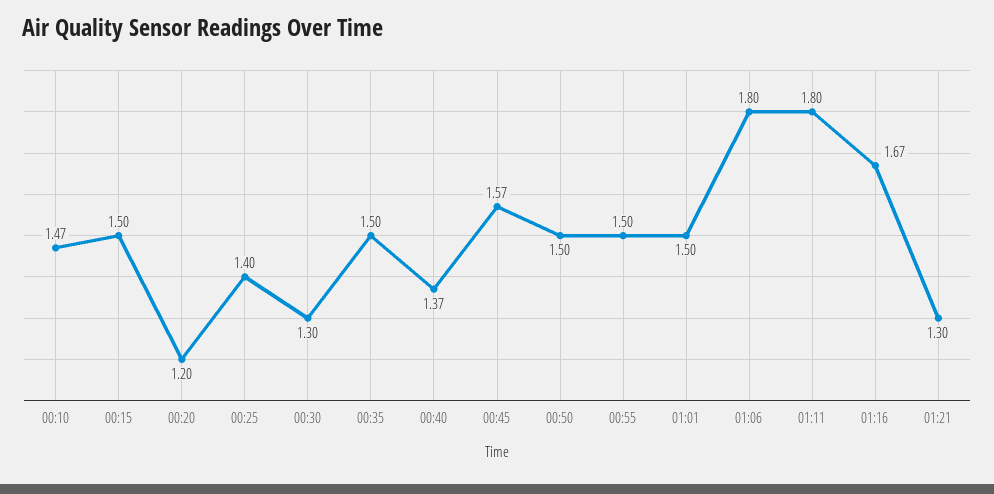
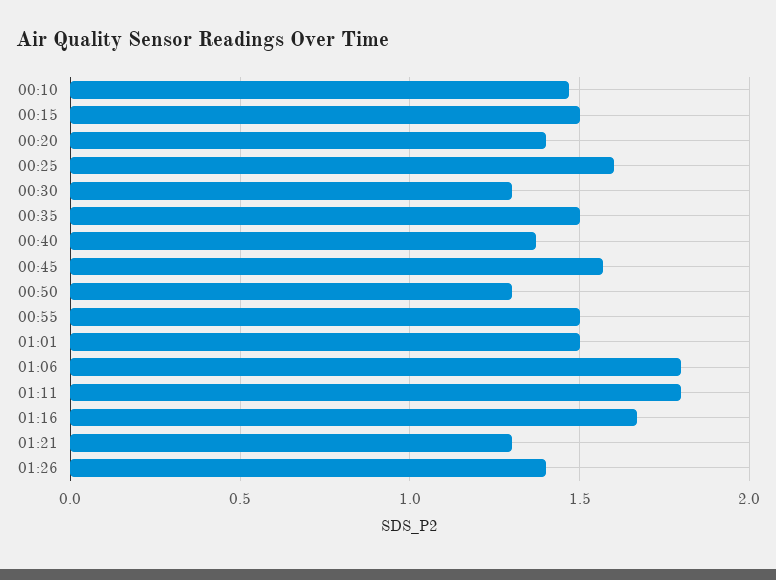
00:20: 1.2 -> 1.4
00:25: 1.4 -> 1.6
00:50: 1.5 -> 1.3
01:26: none -> 1.4

